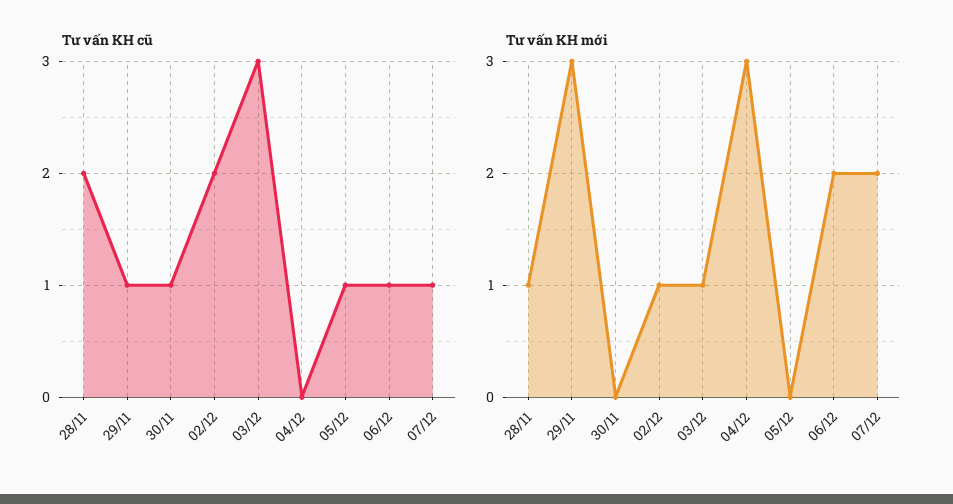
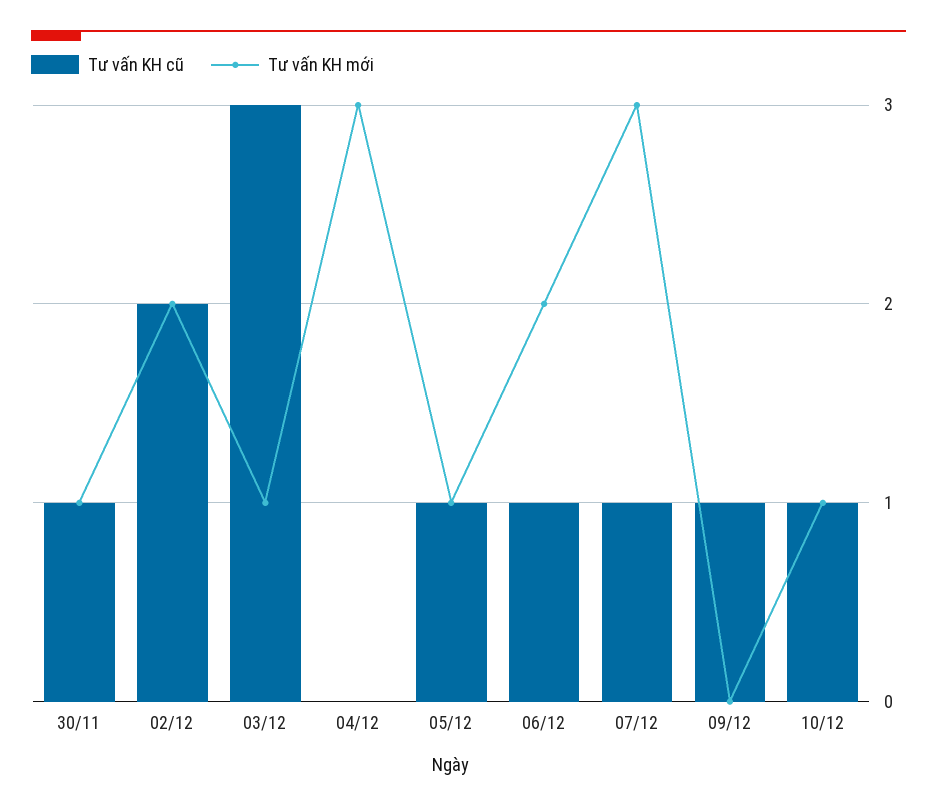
Tư vấn KH cũ, 28/11: 2 -> none
Tư vấn KH cũ, 29/11: 1 -> none
Tư vấn KH mới, 28/11: 1 -> none
Tư vấn KH mới, 29/11: 3 -> none
Tư vấn KH mới, 30/11: 0 -> 1
Tư vấn KH mới, 02/12: 1 -> 2
Tư vấn KH mới, 05/12: 0 -> 1
Tư vấn KH mới, 07/12: 2 -> 3
Tư vấn KH cũ, 09/12: none -> 1
Tư vấn KH mới, 09/12: none -> 0
Tư vấn KH cũ, 10/12: none -> 1
Tư vấn KH mới, 10/12: none -> 1

